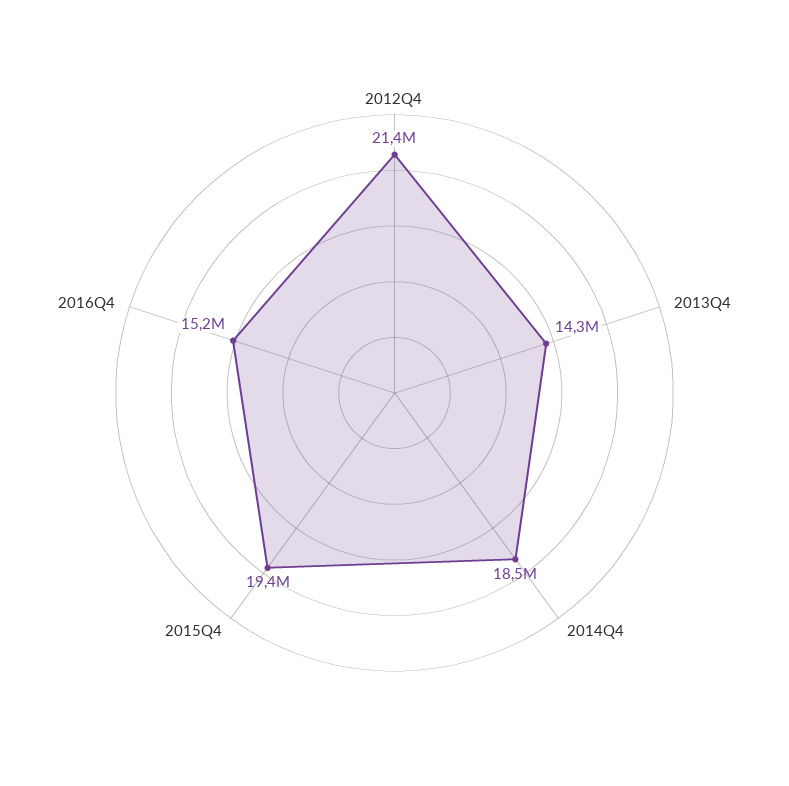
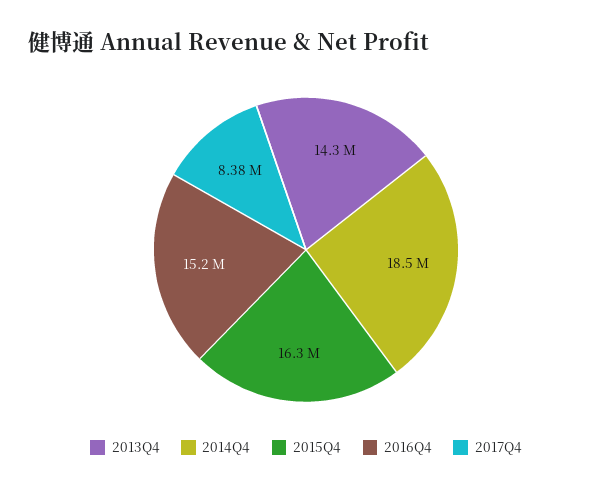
2012Q4: 21400000 -> none
2015Q4: 19400000 -> 16300000
2017Q4: none -> 8380000

